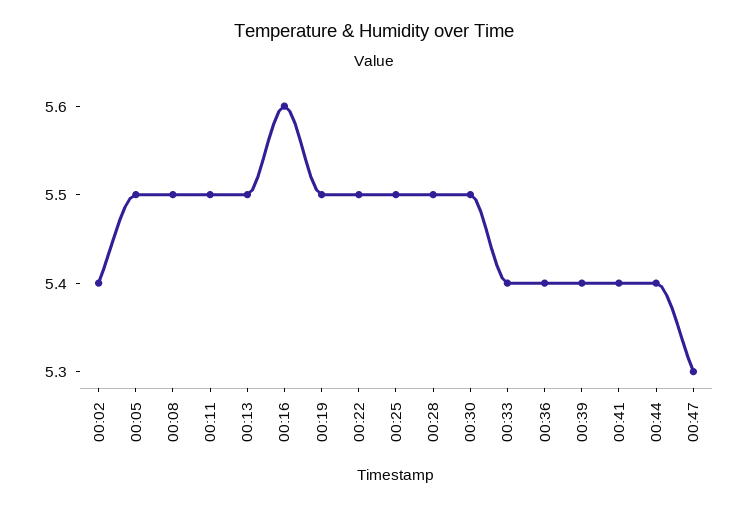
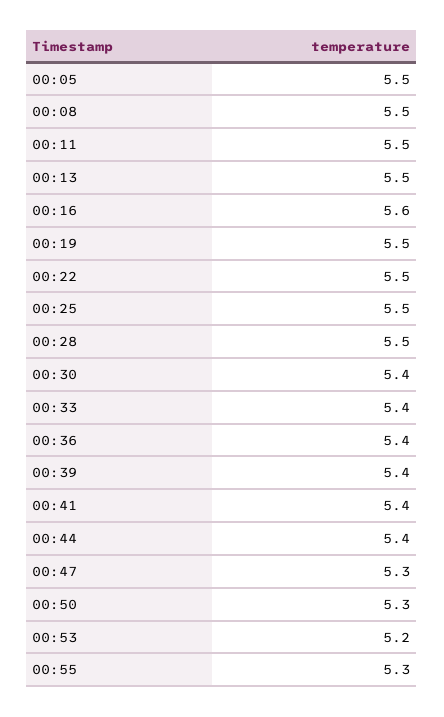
00:02: 5.4 -> none
00:30: 5.5 -> 5.4
00:50: none -> 5.3
00:53: none -> 5.2
00:55: none -> 5.3

